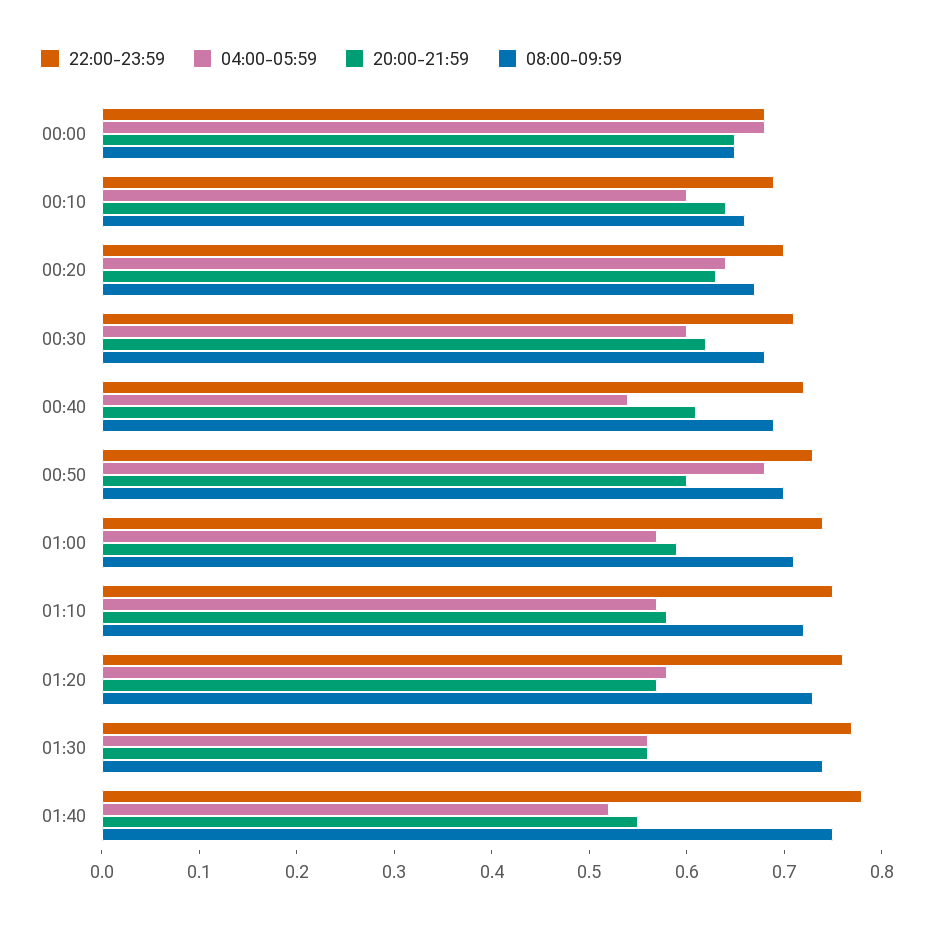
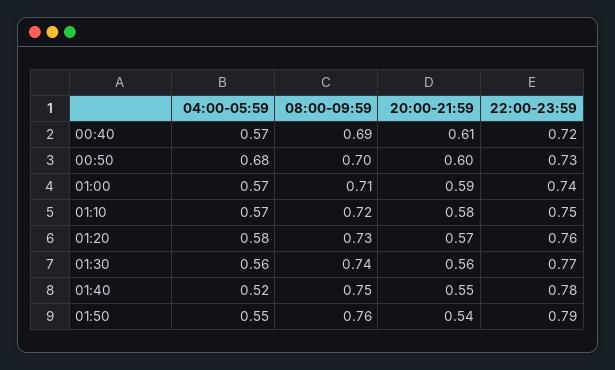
22:00-23:59, 00:00: 0.68 -> none
04:00-05:59, 00:00: 0.68 -> none
20:00-21:59, 00:00: 0.65 -> none
08:00-09:59, 00:00: 0.65 -> none
22:00-23:59, 00:10: 0.69 -> none
04:00-05:59, 00:10: 0.6 -> none
20:00-21:59, 00:10: 0.64 -> none
08:00-09:59, 00:10: 0.66 -> none
22:00-23:59, 00:20: 0.7 -> none
04:00-05:59, 00:20: 0.64 -> none
20:00-21:59, 00:20: 0.63 -> none
08:00-09:59, 00:20: 0.67 -> none
22:00-23:59, 00:30: 0.71 -> none
04:00-05:59, 00:30: 0.6 -> none
20:00-21:59, 00:30: 0.62 -> none
08:00-09:59, 00:30: 0.68 -> none
04:00-05:59, 00:40: 0.54 -> 0.57
04:00-05:59, 01:50: none -> 0.55
08:00-09:59, 01:50: none -> 0.76
20:00-21:59, 01:50: none -> 0.54
22:00-23:59, 01:50: none -> 0.79

